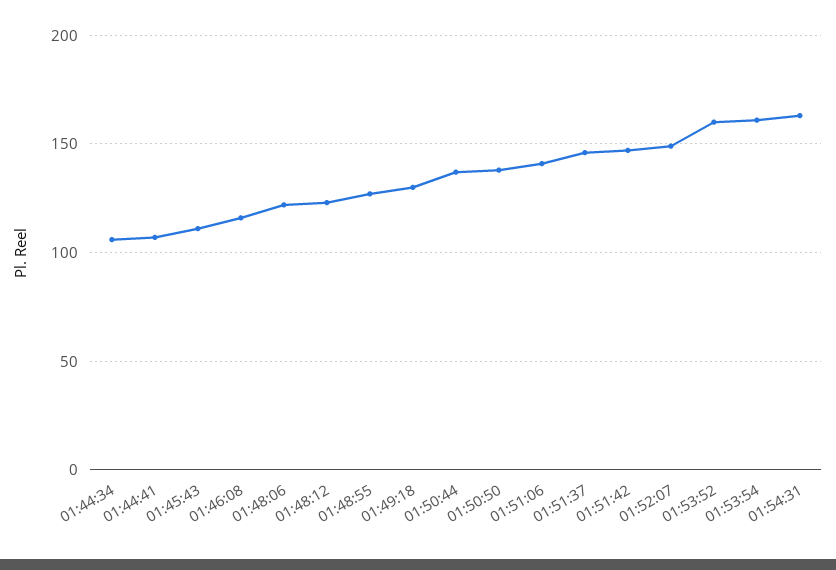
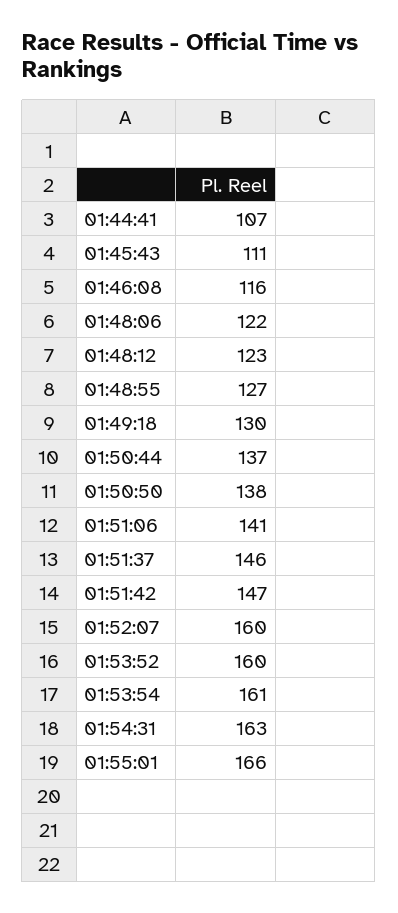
01:44:34: 105 -> none
01:52:07: 150 -> 160
01:55:01: none -> 166

